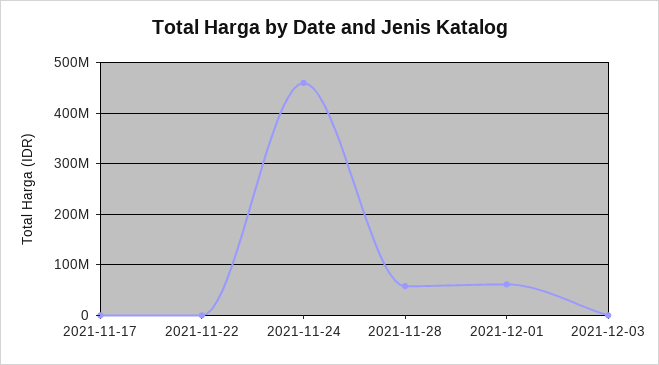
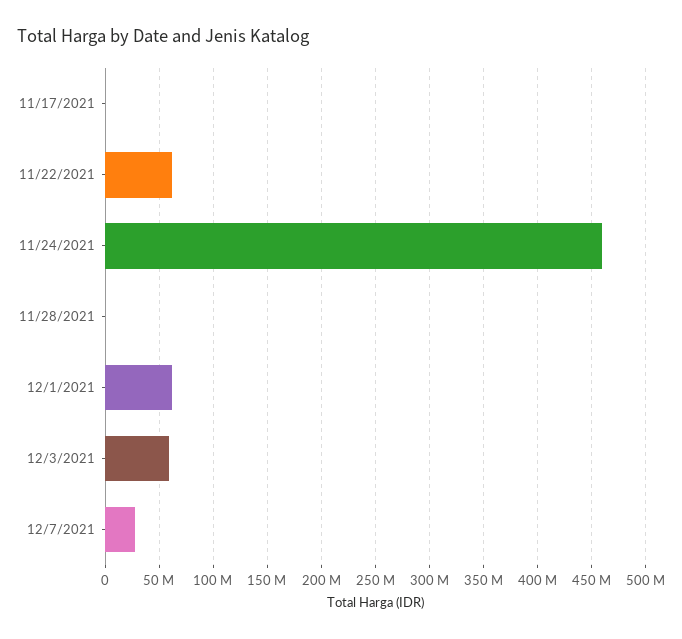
2021-11-22: 0 -> 60000000
2021-11-28: 60000000 -> 0
2021-12-03: 0 -> 60000000
12/7/2021: none -> 30000000

